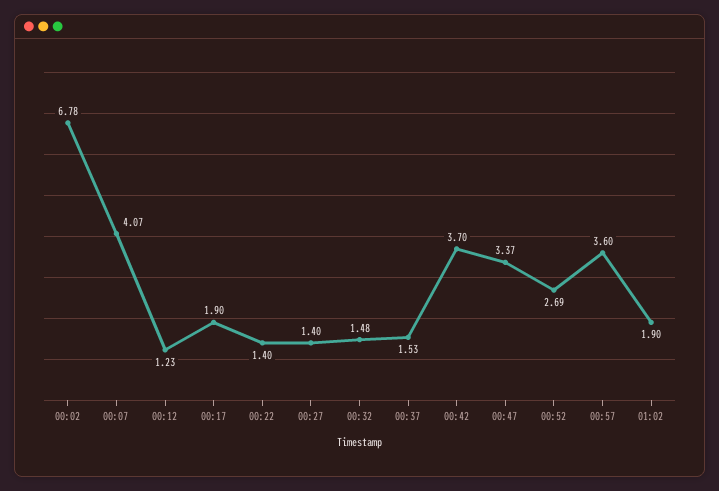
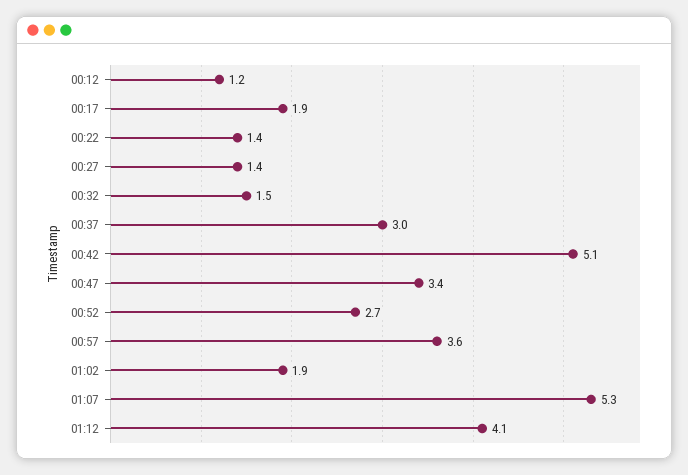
00:02: 6.78 -> none
00:07: 4.07 -> none
00:37: 1.53 -> 3
00:42: 3.7 -> 5.1
01:07: none -> 5.3
01:12: none -> 4.1

